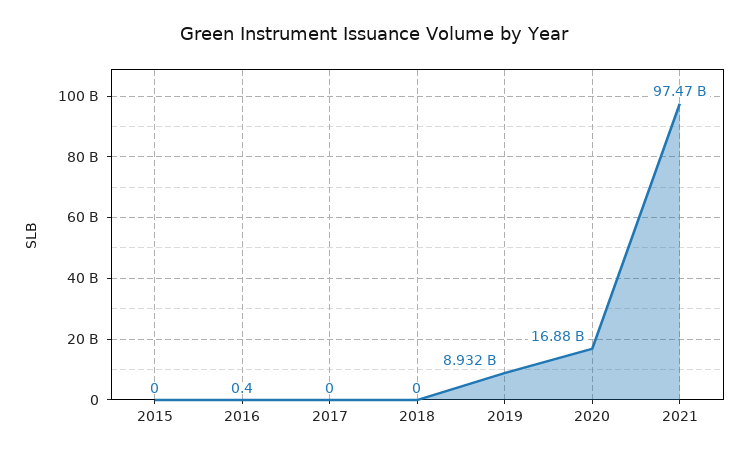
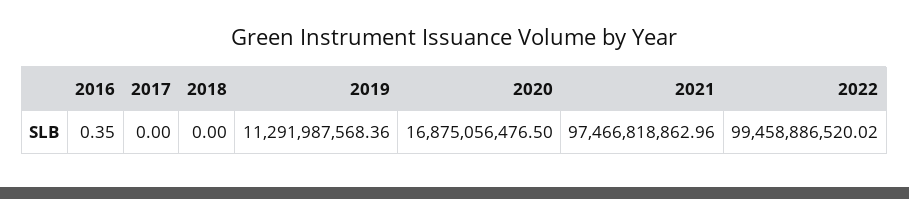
2015: 0 -> none
2019: 8932000000 -> 11291987568.36
2022: none -> 99458886520.02

